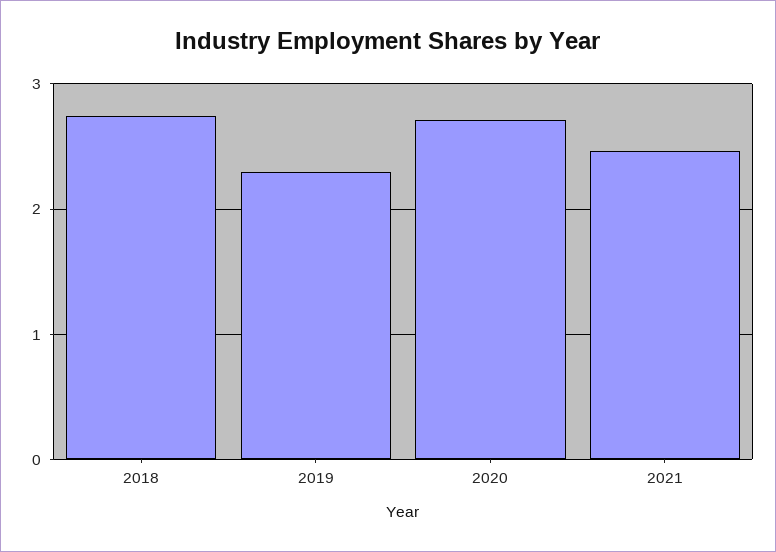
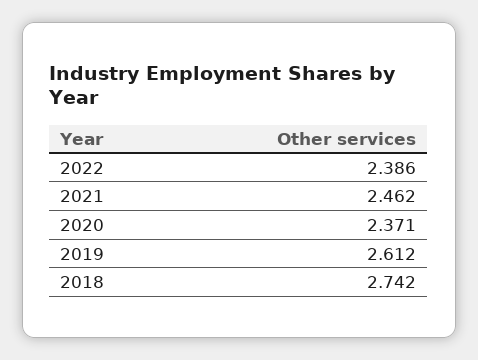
2019: 2.3 -> 2.612
2020: 2.7 -> 2.371
2022: none -> 2.386

